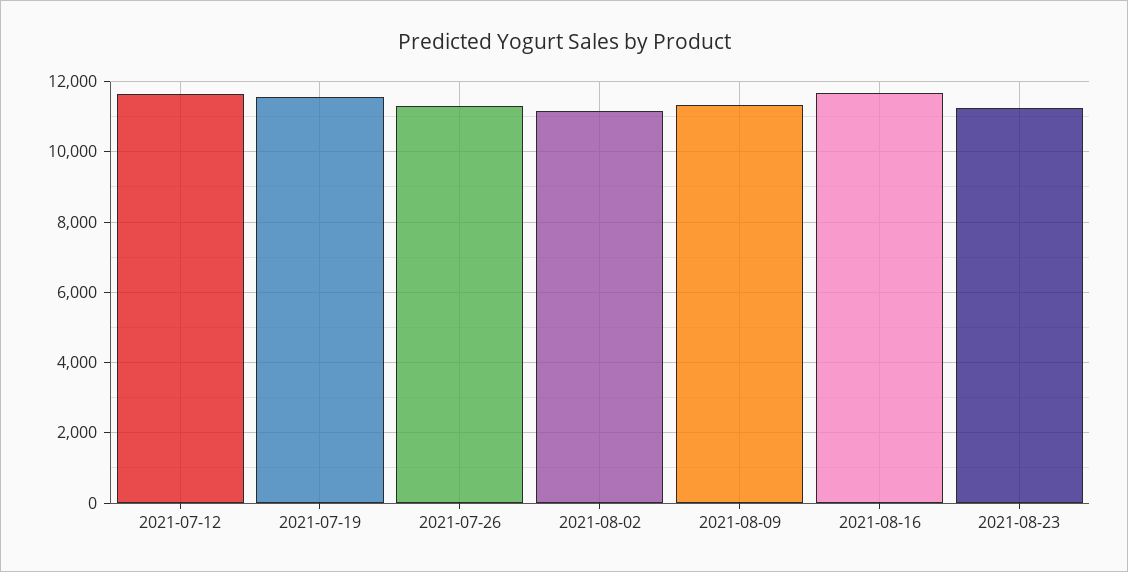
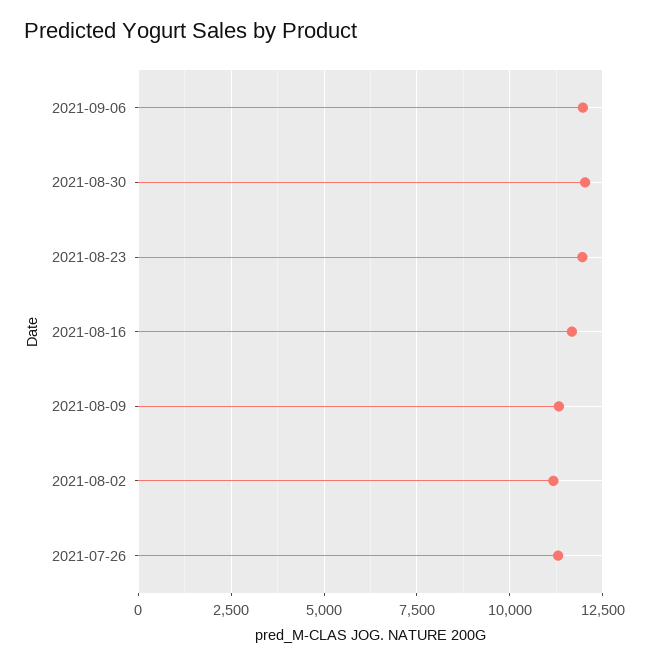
2021-07-12: 11600 -> none
2021-07-19: 11600 -> none
2021-08-23: 11200 -> 12000
2021-09-06: none -> 12000
2021-08-30: none -> 12000

